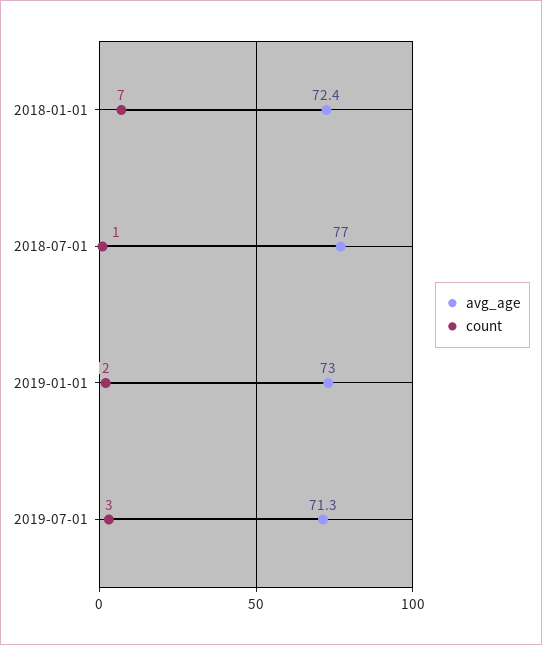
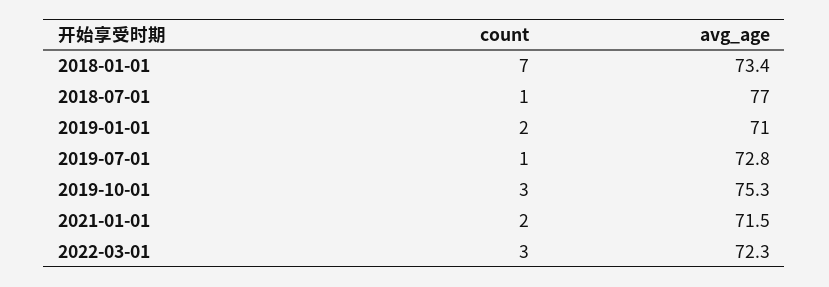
avg_age, 2018-01-01: 72.4 -> 73.4
avg_age, 2019-01-01: 73 -> 71
avg_age, 2019-07-01: 71.3 -> 72.8
count, 2019-07-01: 3 -> 1
count, 2019-10-01: none -> 3
avg_age, 2019-10-01: none -> 75.3
count, 2021-01-01: none -> 2
avg_age, 2021-01-01: none -> 71.5
count, 2022-03-01: none -> 3
avg_age, 2022-03-01: none -> 72.3

